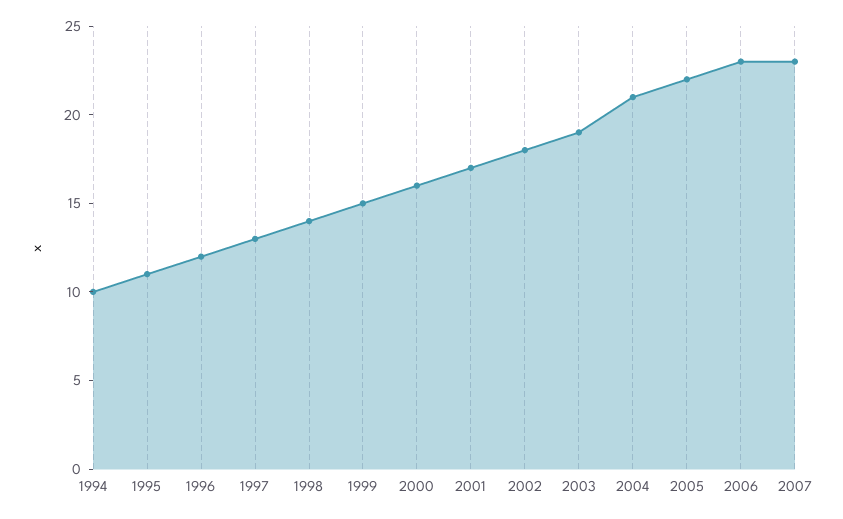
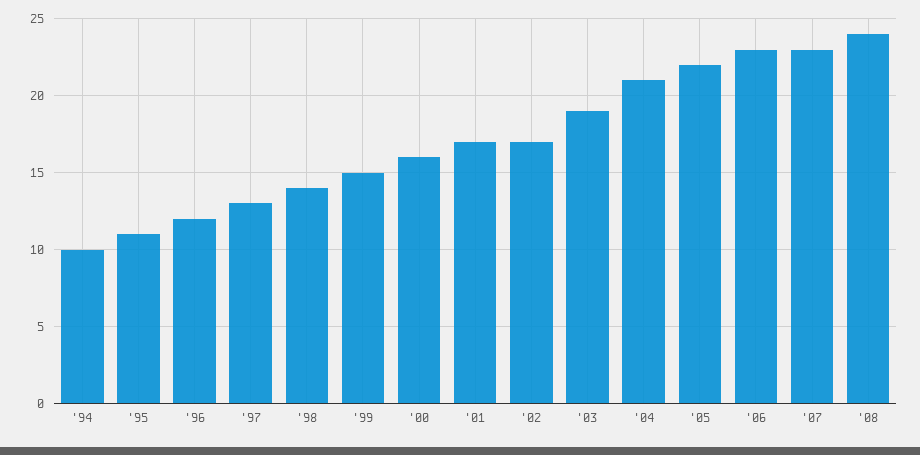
2002: 18 -> 17
'08: none -> 24

